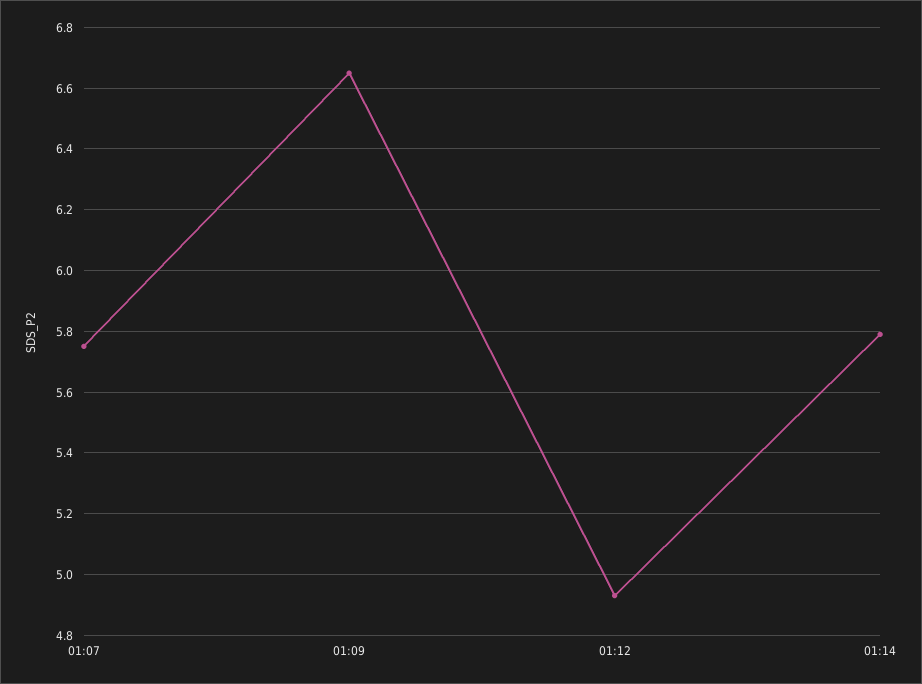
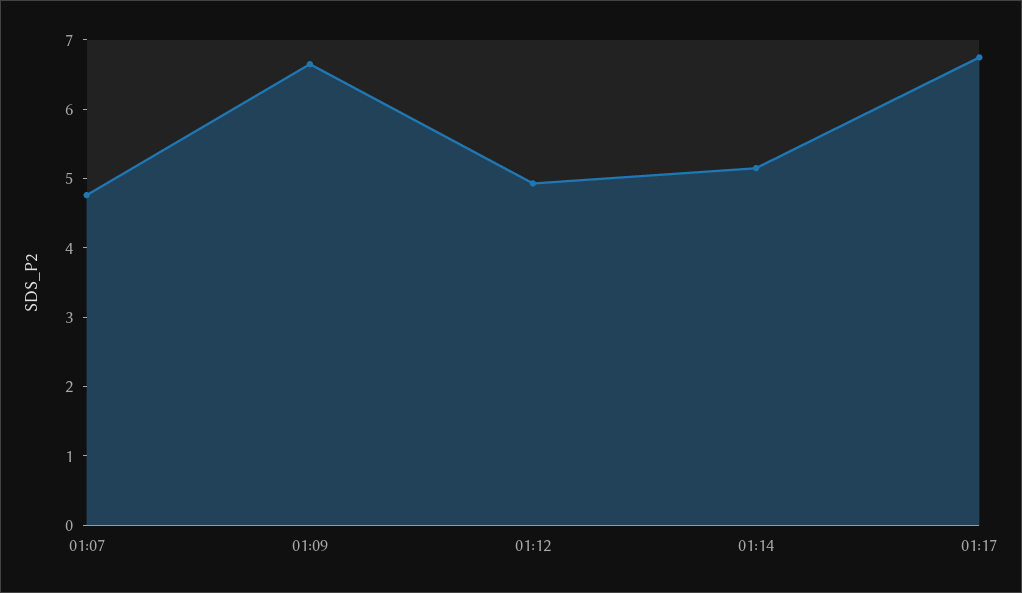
01:07: 5.75 -> 4.8
01:14: 5.8 -> 5.2
01:17: none -> 6.8

